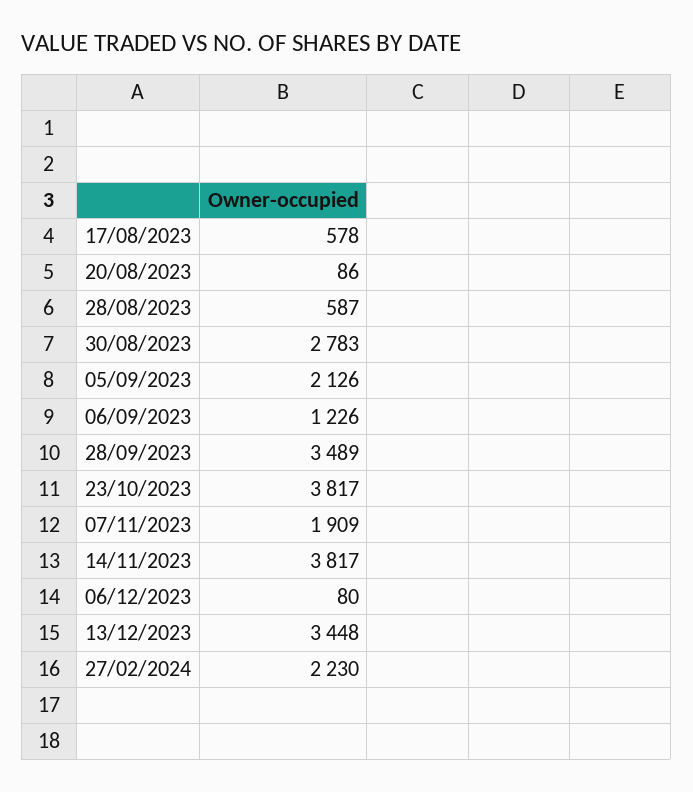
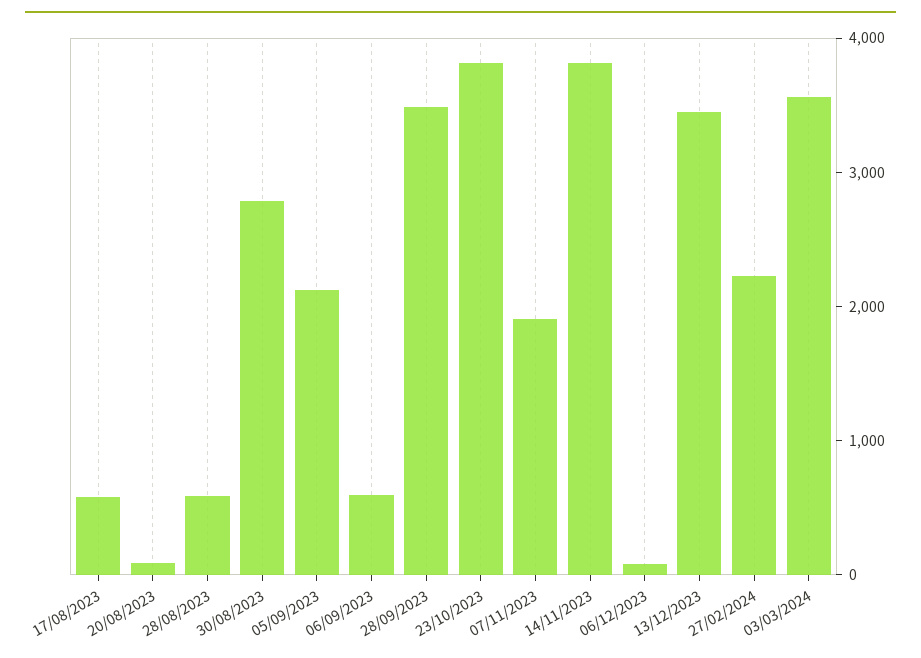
06/09/2023: 1226 -> 600
03/03/2024: none -> 3600

